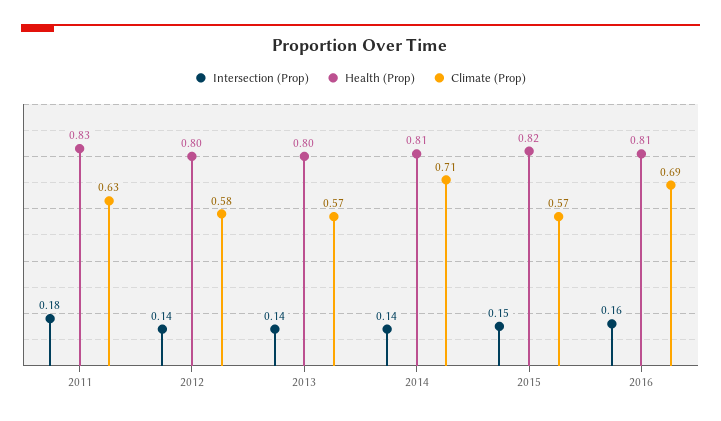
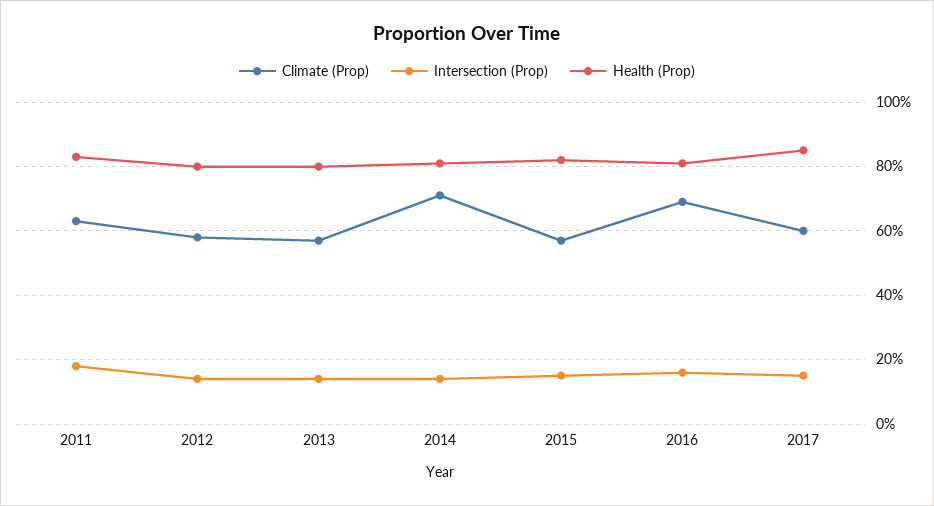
Climate (Prop), 2017: none -> 0.6
Intersection (Prop), 2017: none -> 0.15
Health (Prop), 2017: none -> 0.85

